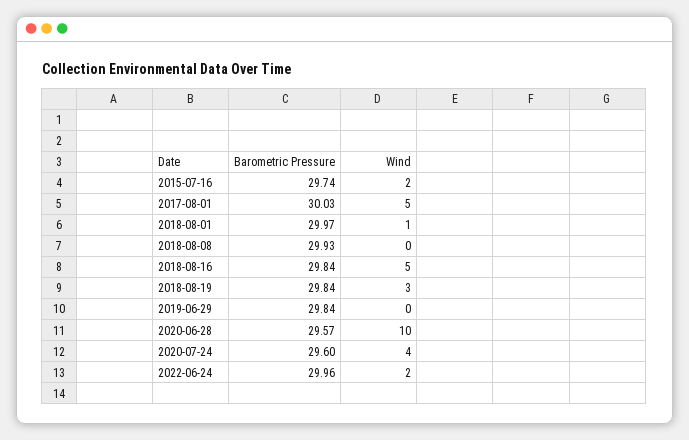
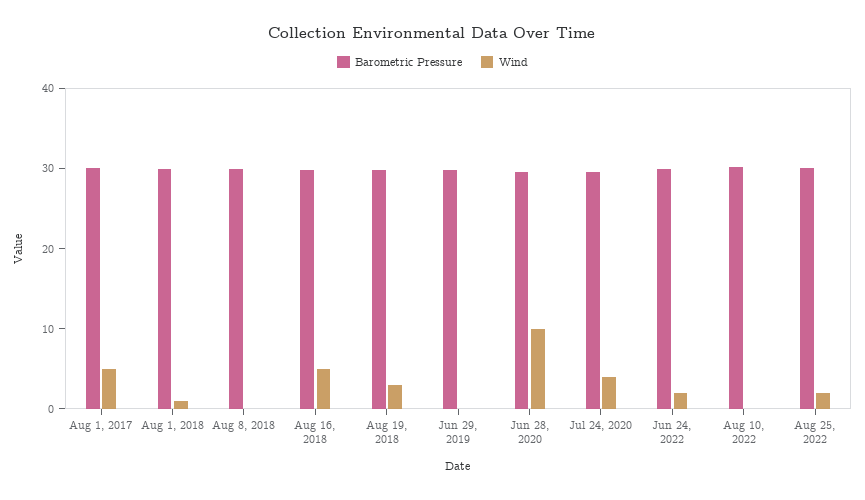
Barometric Pressure, 2015-07-16: 29.74 -> none
Wind, 2015-07-16: 2 -> none
Barometric Pressure, Aug 10, 2022: none -> 30
Wind, Aug 10, 2022: none -> 0
Barometric Pressure, Aug 25, 2022: none -> 30
Wind, Aug 25, 2022: none -> 2

